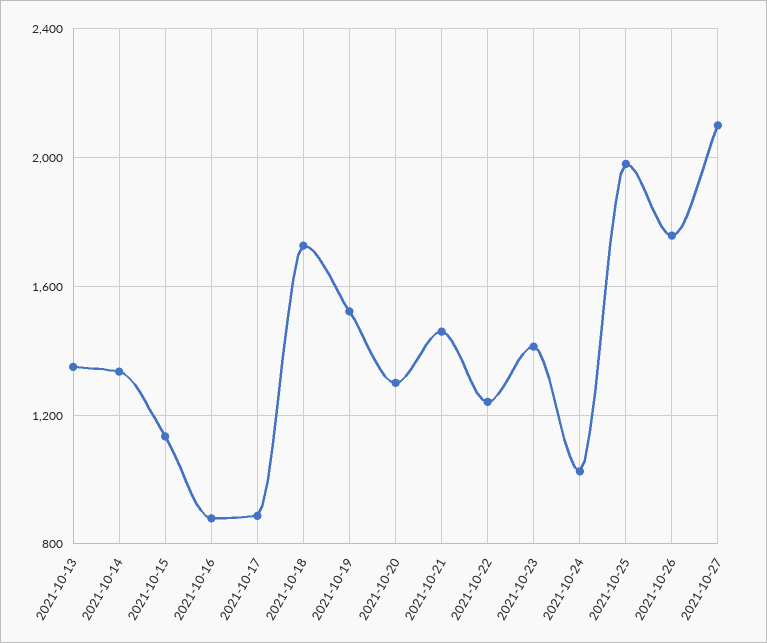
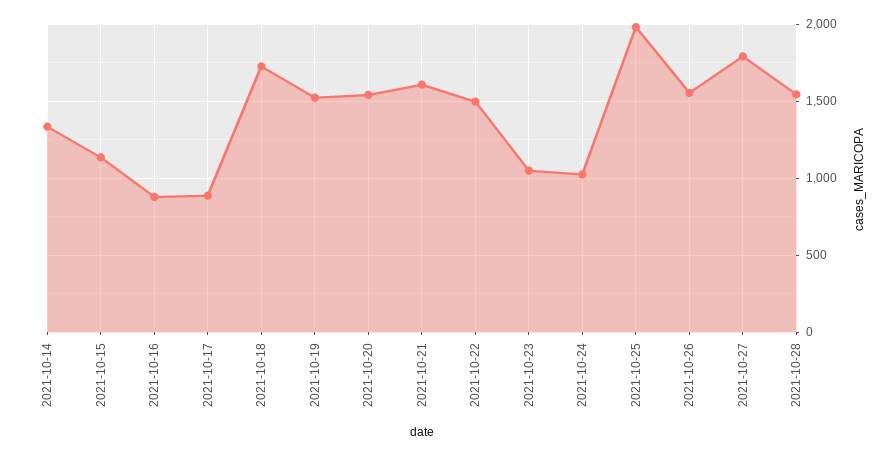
2021-10-13: 1350 -> none
2021-10-20: 1300 -> 1550
2021-10-21: 1450 -> 1600
2021-10-22: 1250 -> 1500
2021-10-23: 1400 -> 1050
2021-10-26: 1750 -> 1550
2021-10-27: 2100 -> 1800
2021-10-28: none -> 1550

